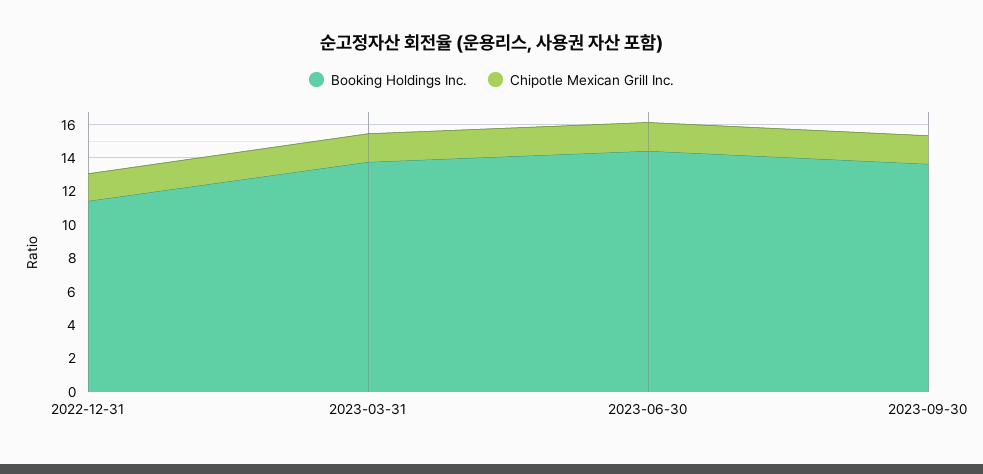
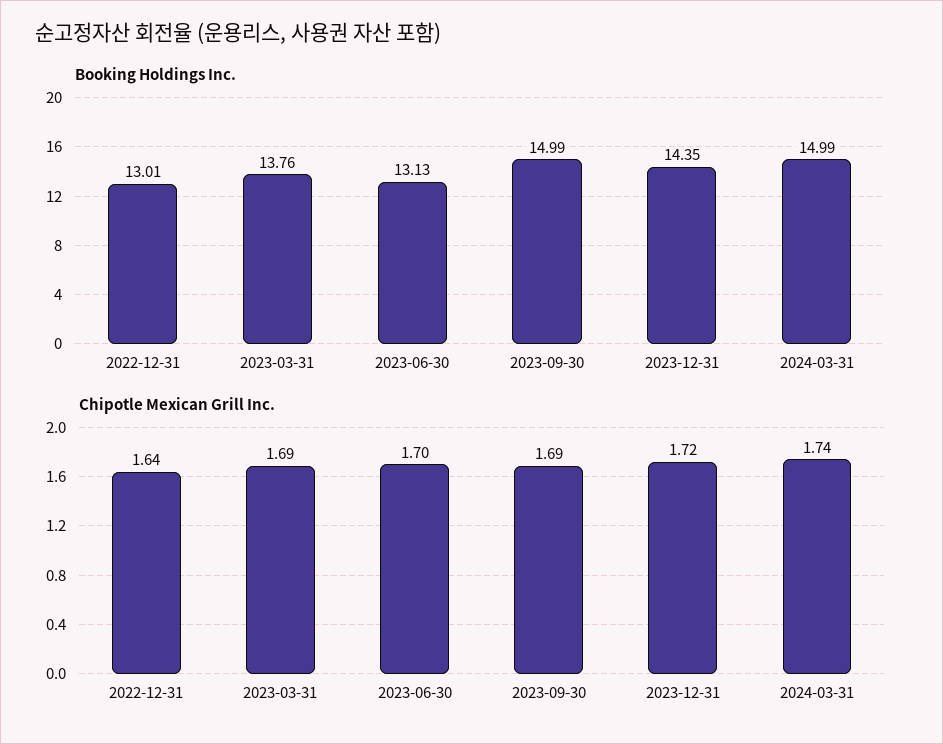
Booking Holdings Inc., 2022-12-31: 11.5 -> 13.01
Booking Holdings Inc., 2023-06-30: 14.5 -> 13.13
Booking Holdings Inc., 2023-09-30: 13.5 -> 14.99
Booking Holdings Inc., 2023-12-31: none -> 14.35
Booking Holdings Inc., 2024-03-31: none -> 14.99
Chipotle Mexican Grill Inc., 2023-12-31: none -> 1.72
Chipotle Mexican Grill Inc., 2024-03-31: none -> 1.74

